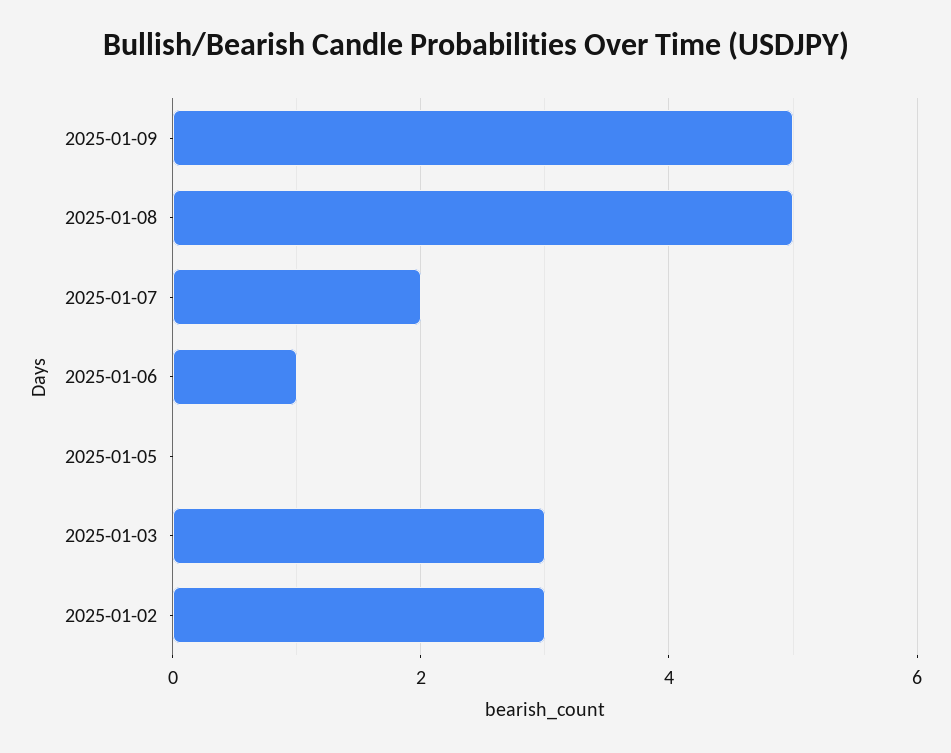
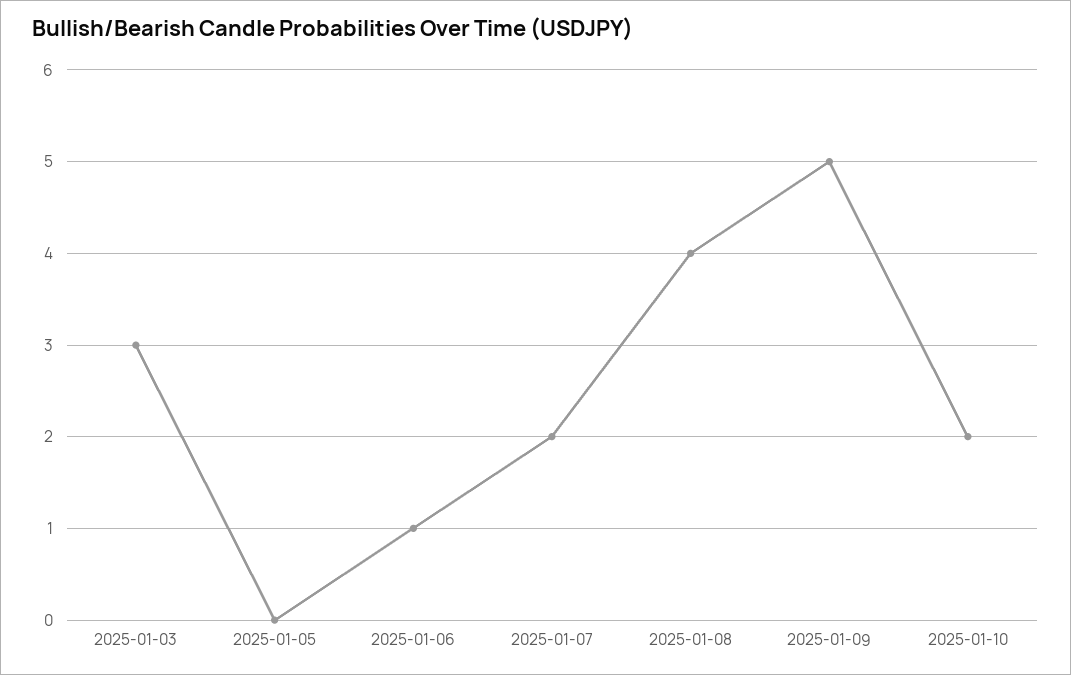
2025-01-08: 5 -> 4
2025-01-02: 3 -> none
2025-01-10: none -> 2

